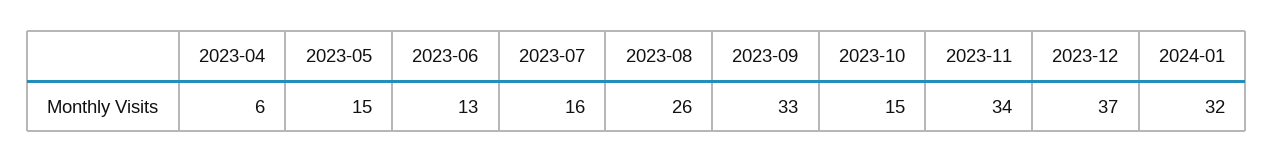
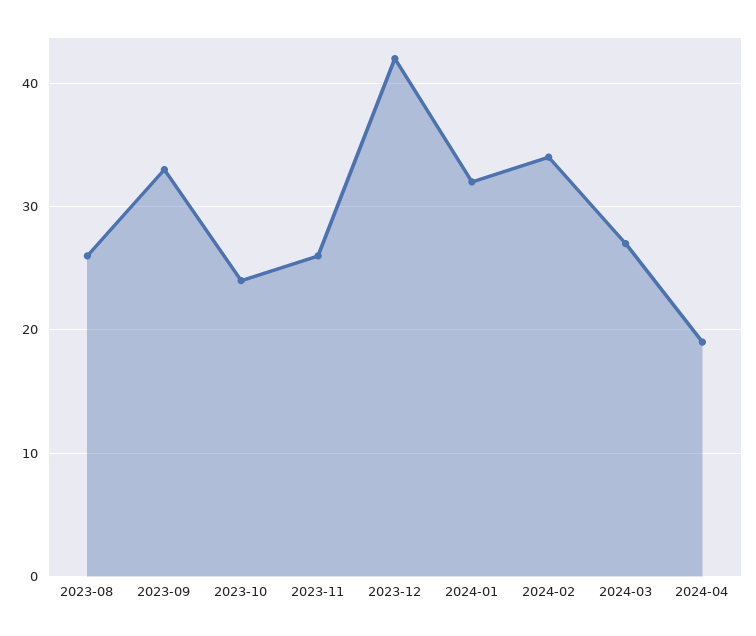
2023-04: 6 -> none
2023-05: 15 -> none
2023-06: 13 -> none
2023-07: 16 -> none
2023-10: 15 -> 24
2023-11: 34 -> 26
2023-12: 37 -> 42
2024-02: none -> 34
2024-03: none -> 27
2024-04: none -> 19

